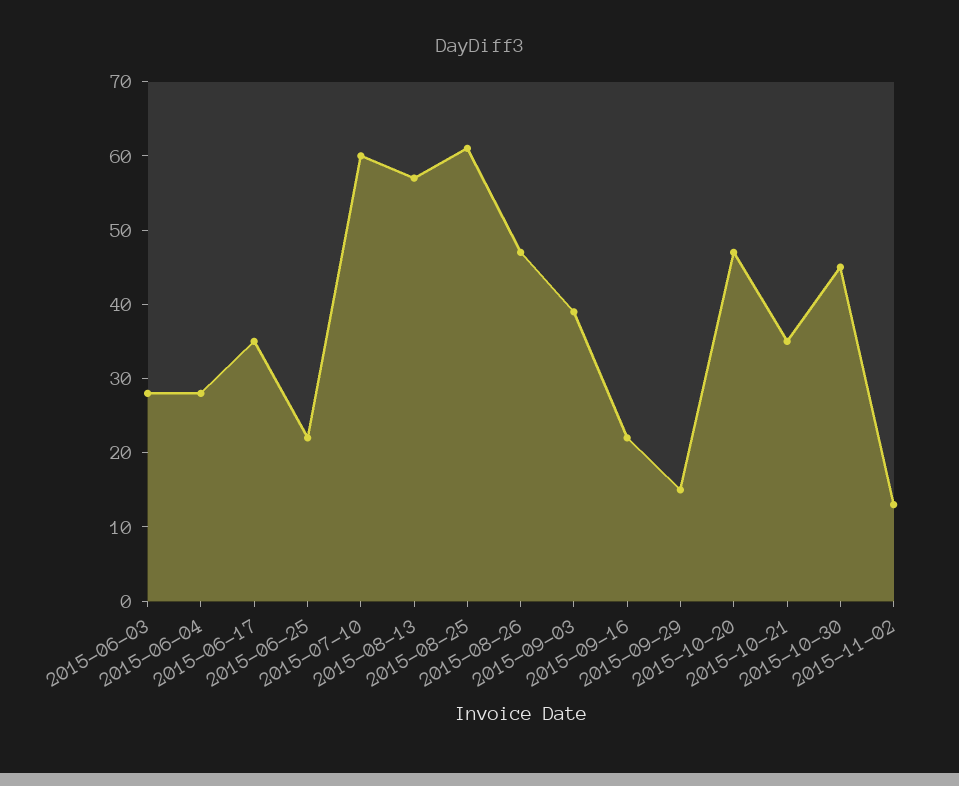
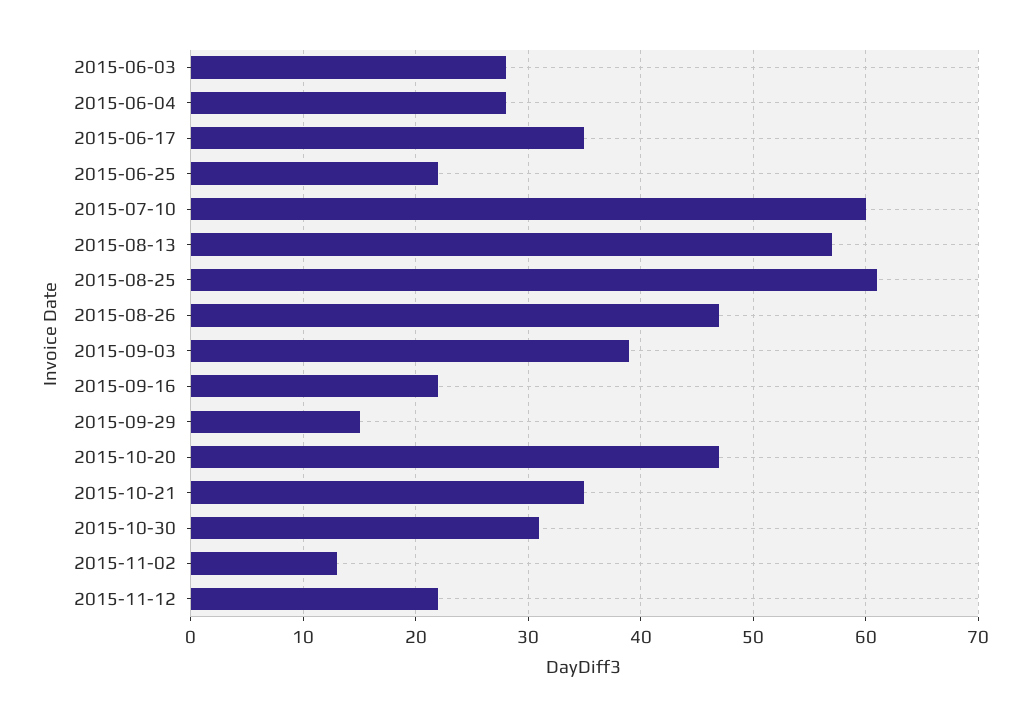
2015-10-30: 45 -> 31
2015-11-12: none -> 22

